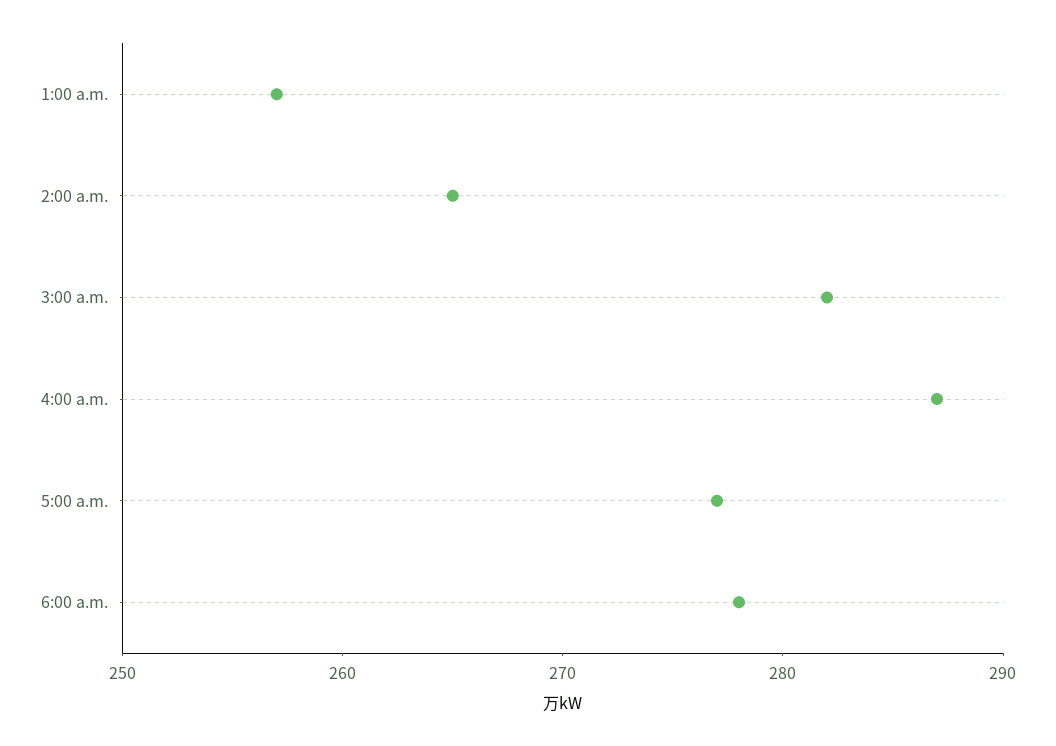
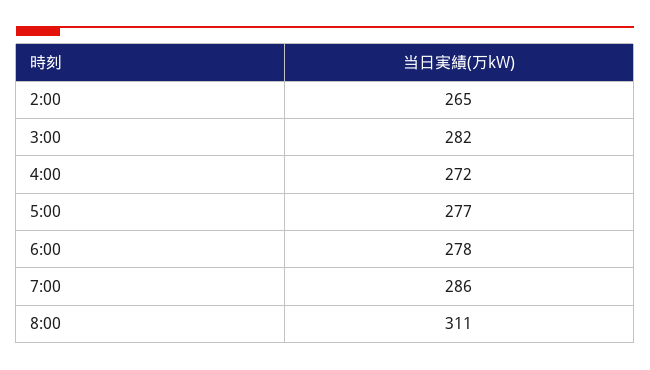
1:00 a.m.: 257 -> none
4:00 a.m.: 287 -> 272
7:00: none -> 286
8:00: none -> 311

